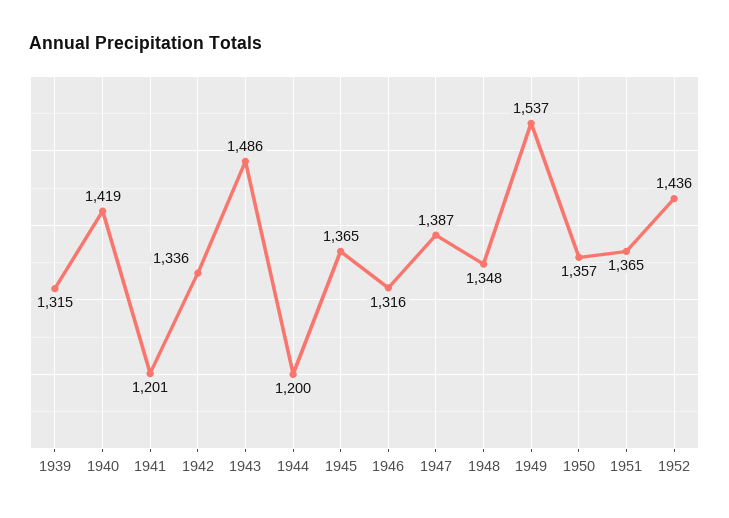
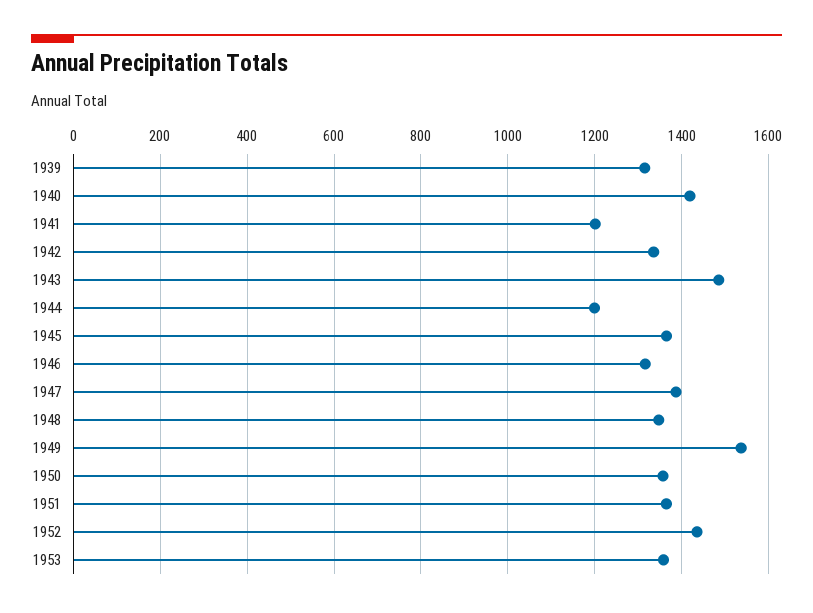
1953: none -> 1360

